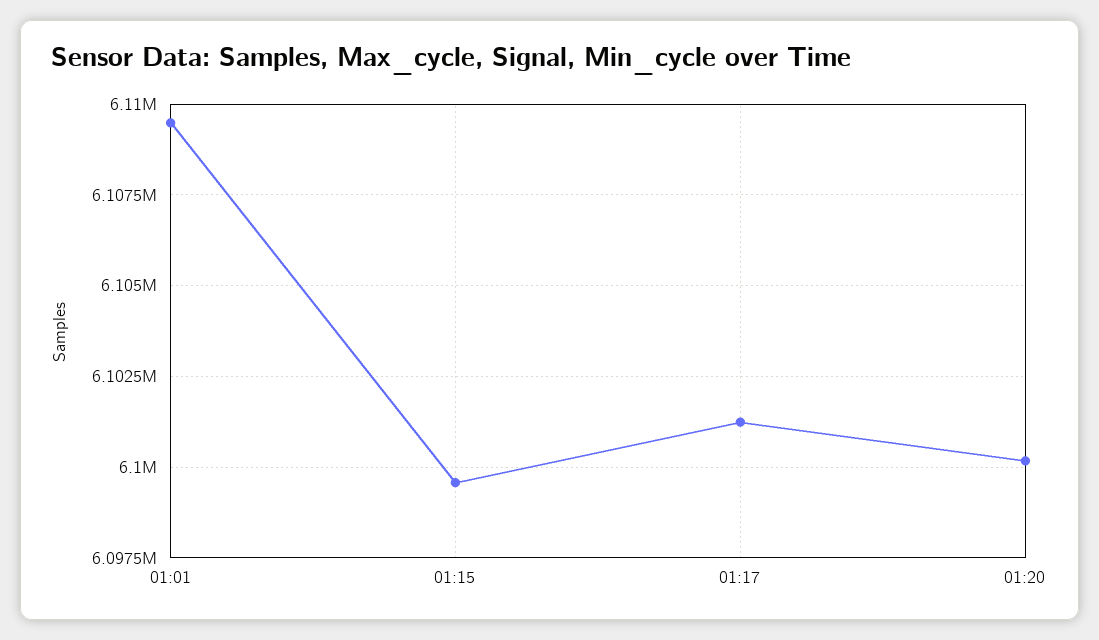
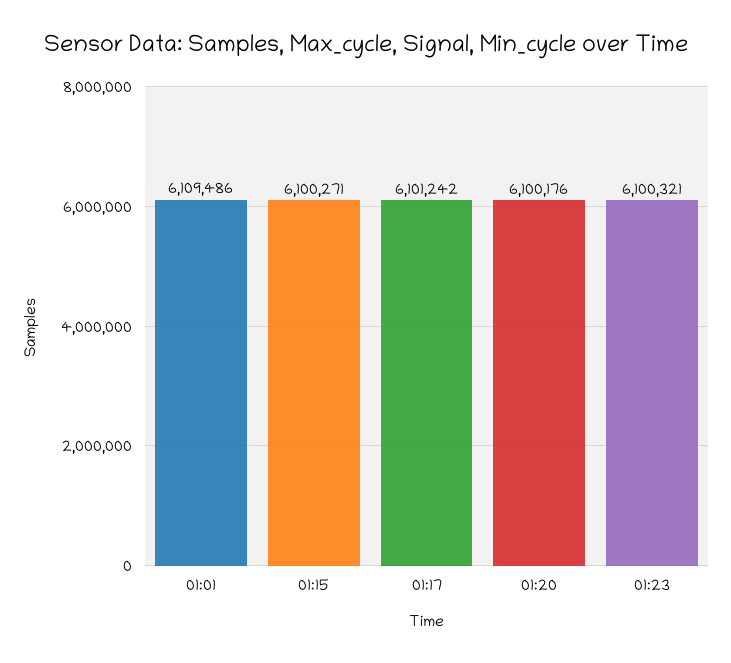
01:15: 6099500 -> 6100271
01:23: none -> 6100321

